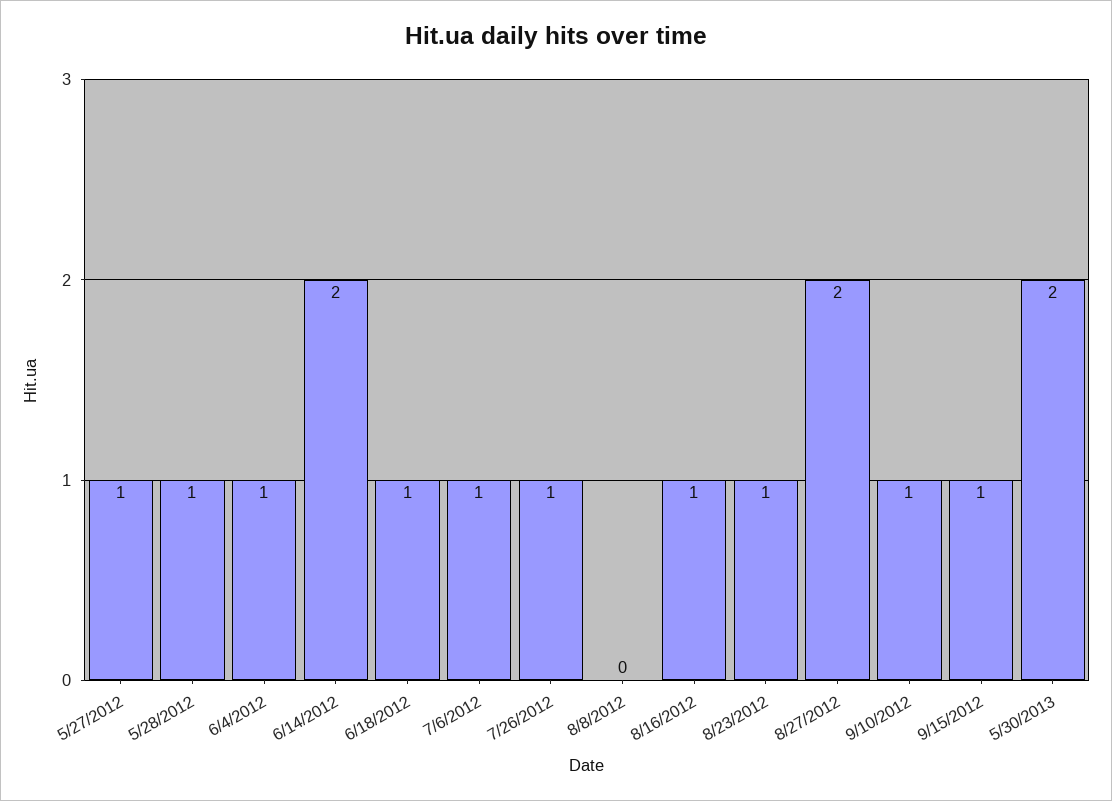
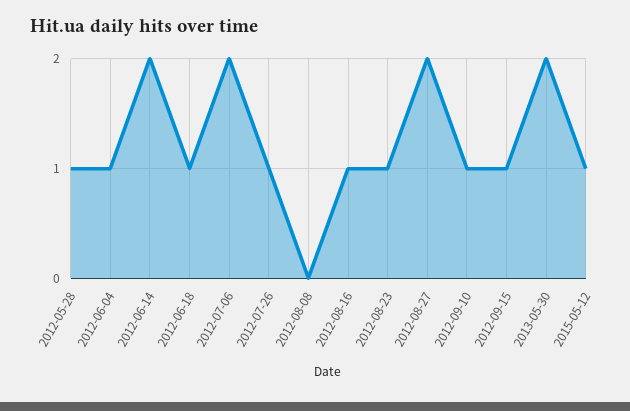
5/27/2012: 1 -> none
7/6/2012: 1 -> 2
2015-05-12: none -> 1

